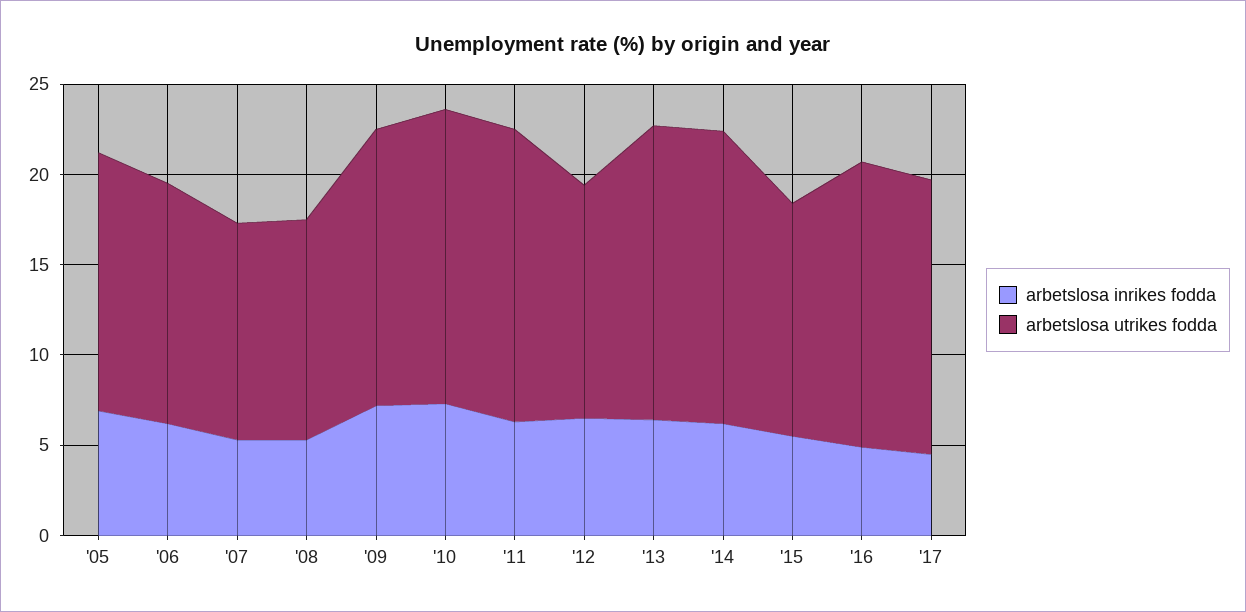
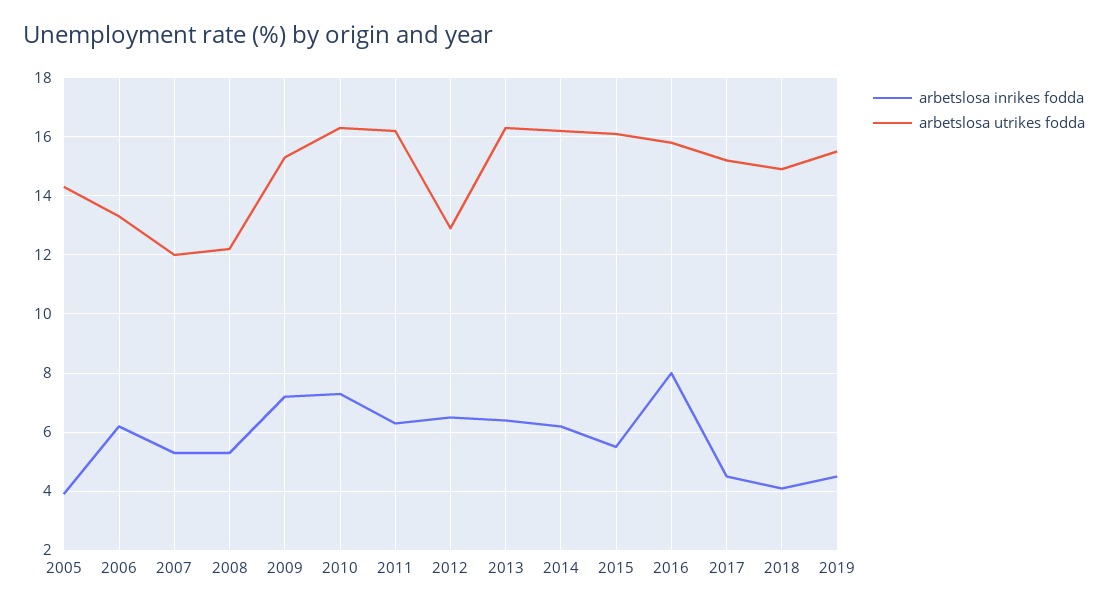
arbetslosa inrikes fodda, '05: 7 -> 4
arbetslosa utrikes fodda, '15: 13 -> 16
arbetslosa inrikes fodda, '16: 5 -> 8
arbetslosa inrikes fodda, 2018: none -> 4
arbetslosa utrikes fodda, 2018: none -> 15
arbetslosa inrikes fodda, 2019: none -> 4.5
arbetslosa utrikes fodda, 2019: none -> 15.5

